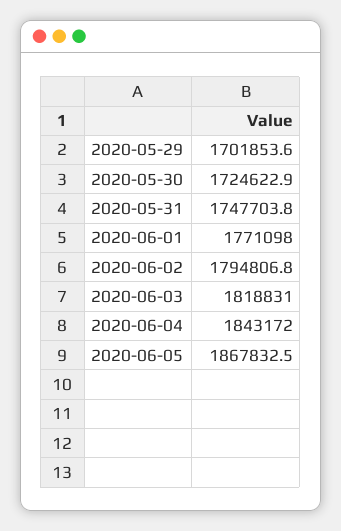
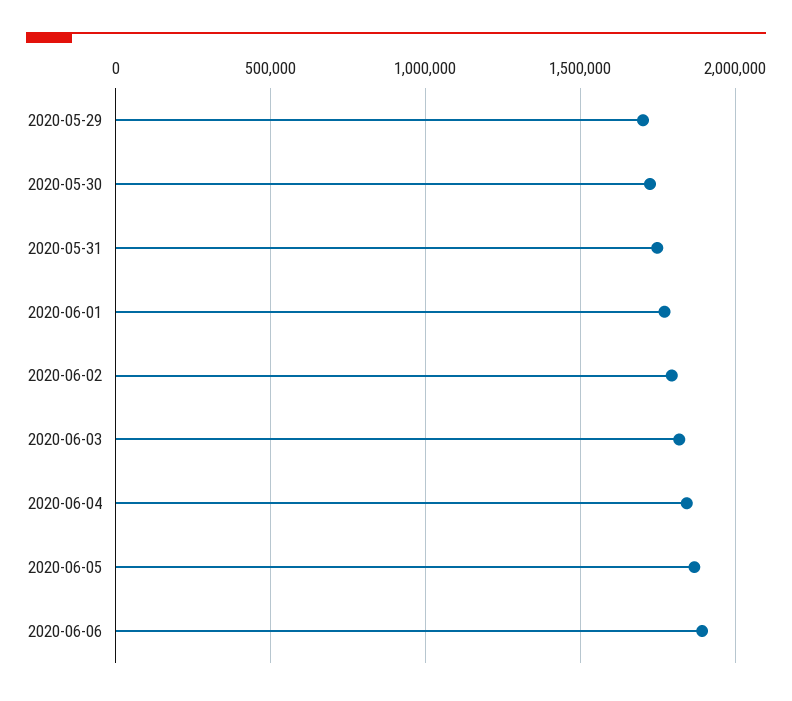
2020-06-06: none -> 1900000

